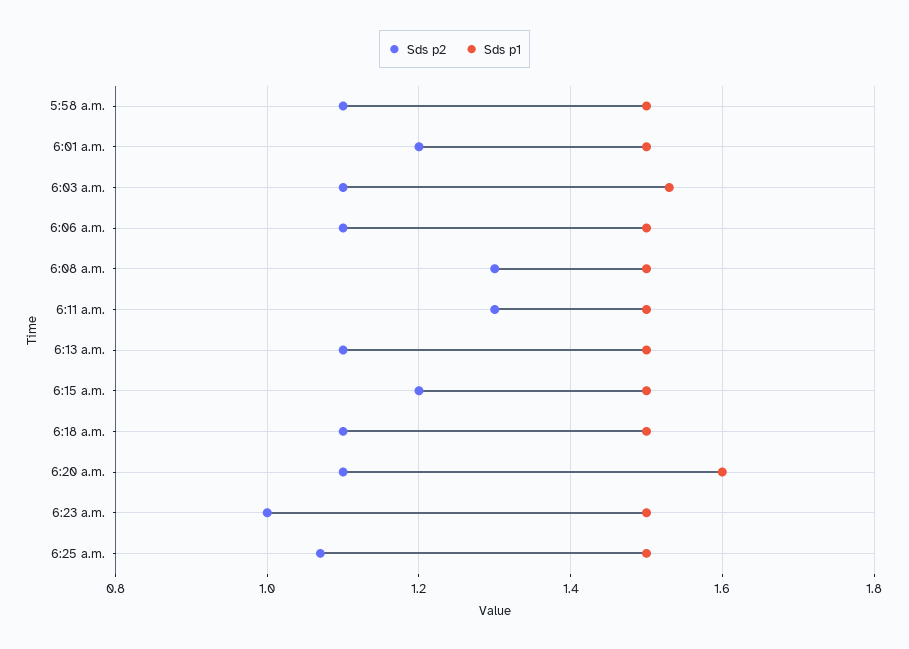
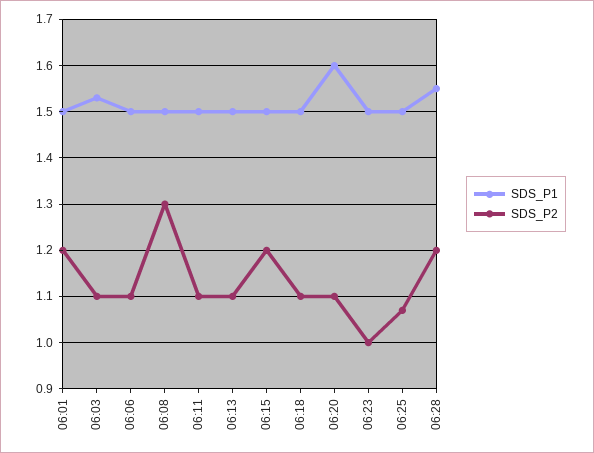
Sds p2, 5:58 a.m.: 1.1 -> none
Sds p1, 5:58 a.m.: 1.5 -> none
Sds p2, 6:11 a.m.: 1.3 -> 1.1
Sds p1, 06:28: none -> 1.55
Sds p2, 06:28: none -> 1.2

